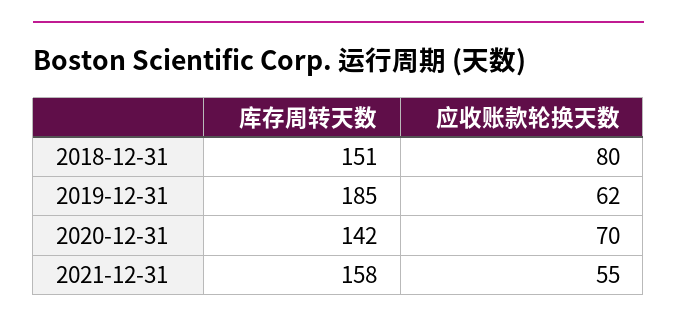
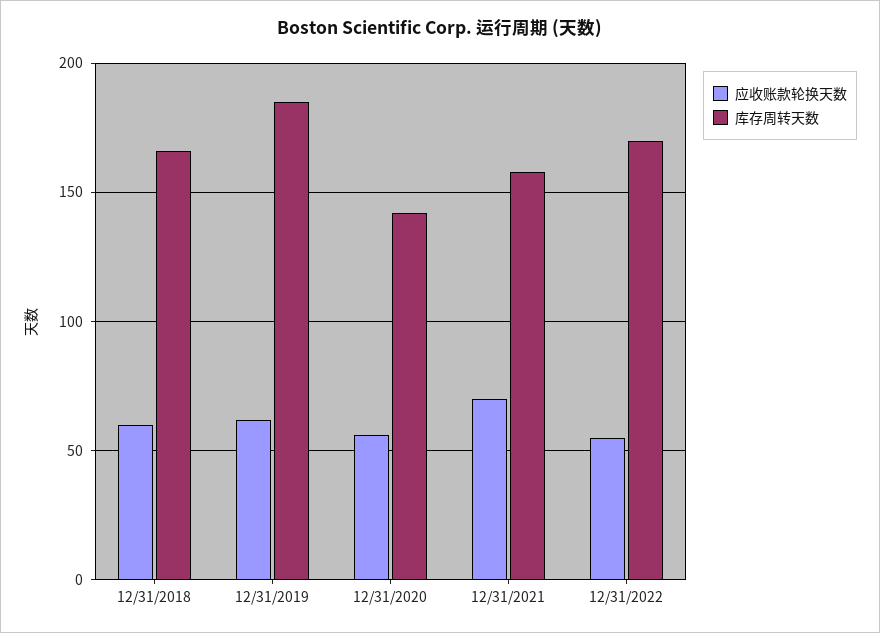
库存周转天数, 2018-12-31: 151 -> 165
应收账款轮换天数, 2018-12-31: 80 -> 60
应收账款轮换天数, 2020-12-31: 70 -> 55
应收账款轮换天数, 2021-12-31: 55 -> 70
应收账款轮换天数, 12/31/2022: none -> 55
库存周转天数, 12/31/2022: none -> 170

